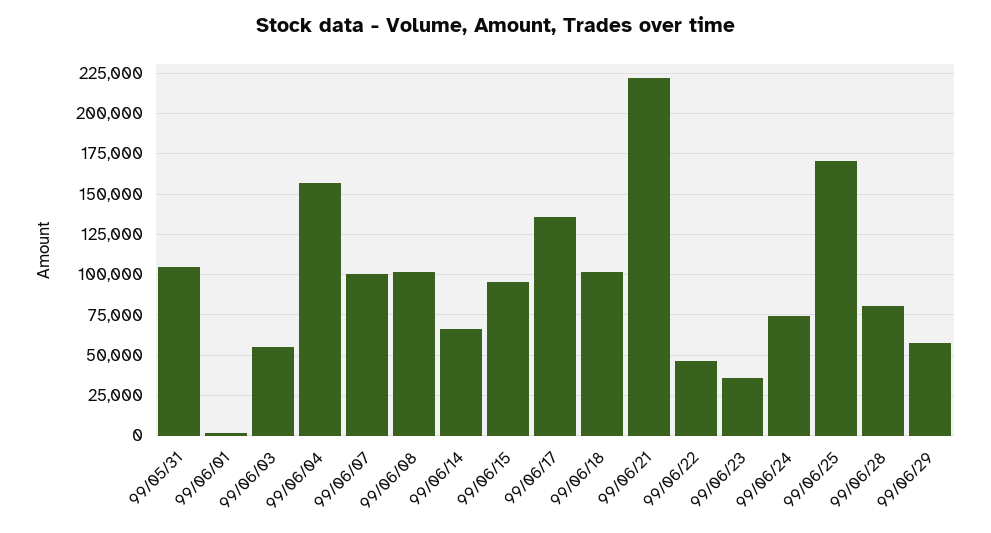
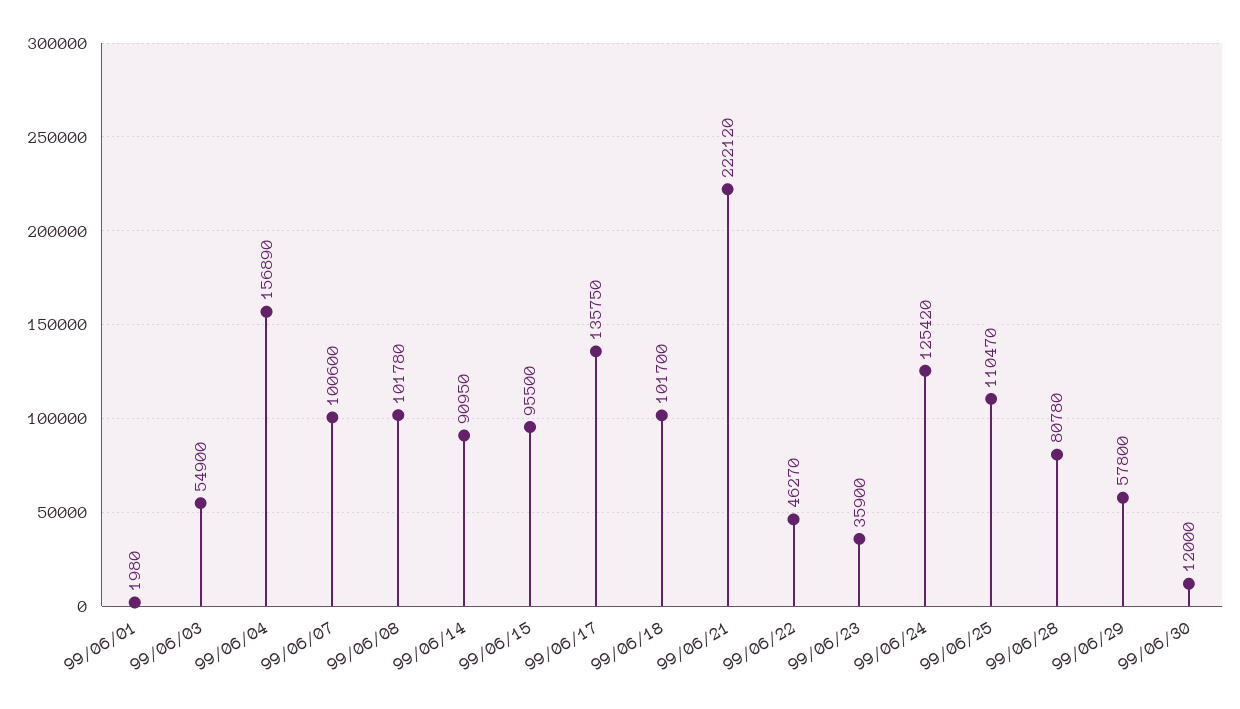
99/05/31: 105000 -> none
99/06/14: 65000 -> 90950
99/06/24: 75000 -> 125420
99/06/25: 170000 -> 110470
99/06/30: none -> 12000

